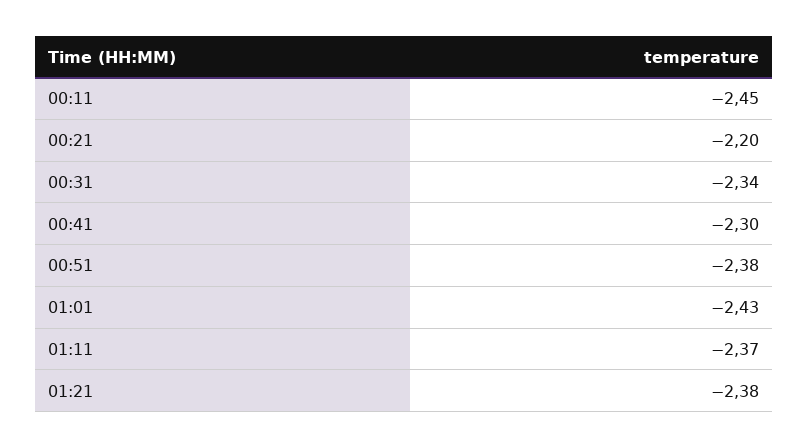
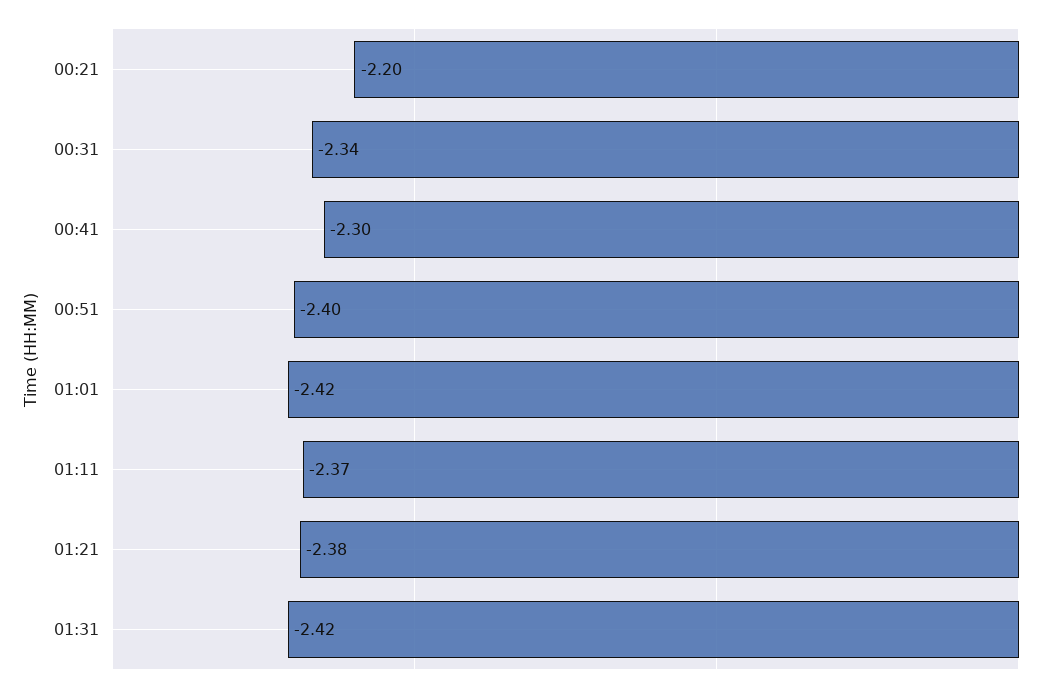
00:11: -2.45 -> none
00:51: -2.38 -> -2.4
01:01: -2.43 -> -2.42
01:31: none -> -2.42

